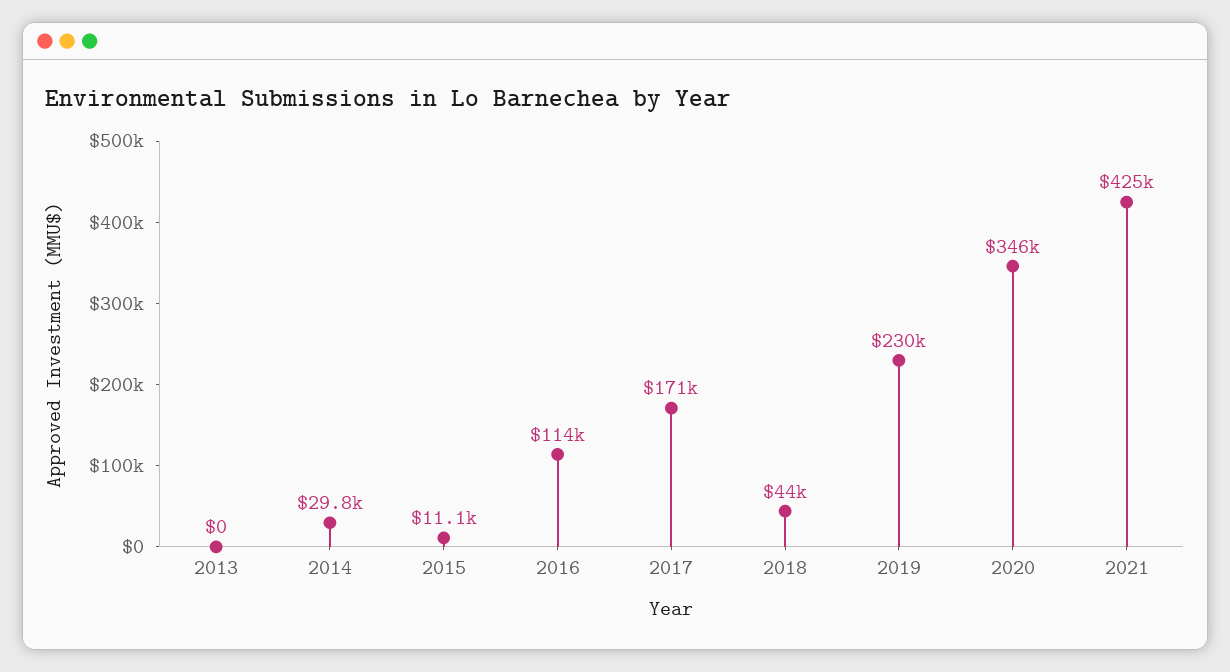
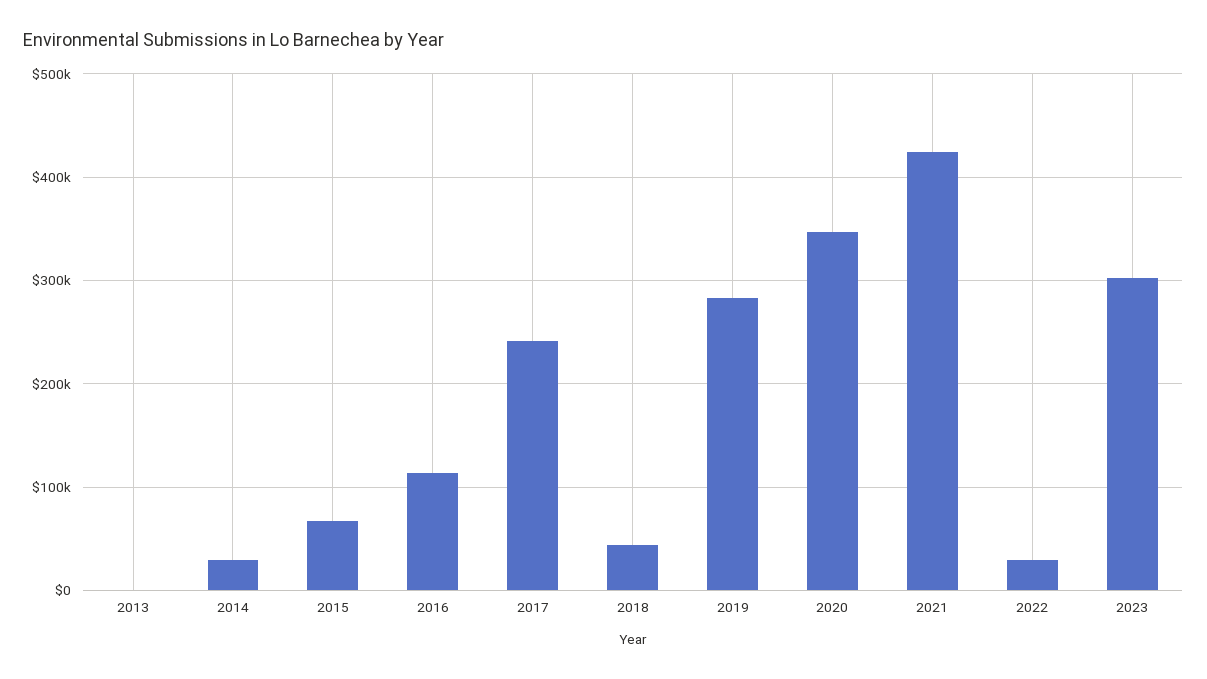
2015: 11100 -> 70000
2017: 171000 -> 240000
2019: 230000 -> 280000
2022: none -> 30000
2023: none -> 300000

